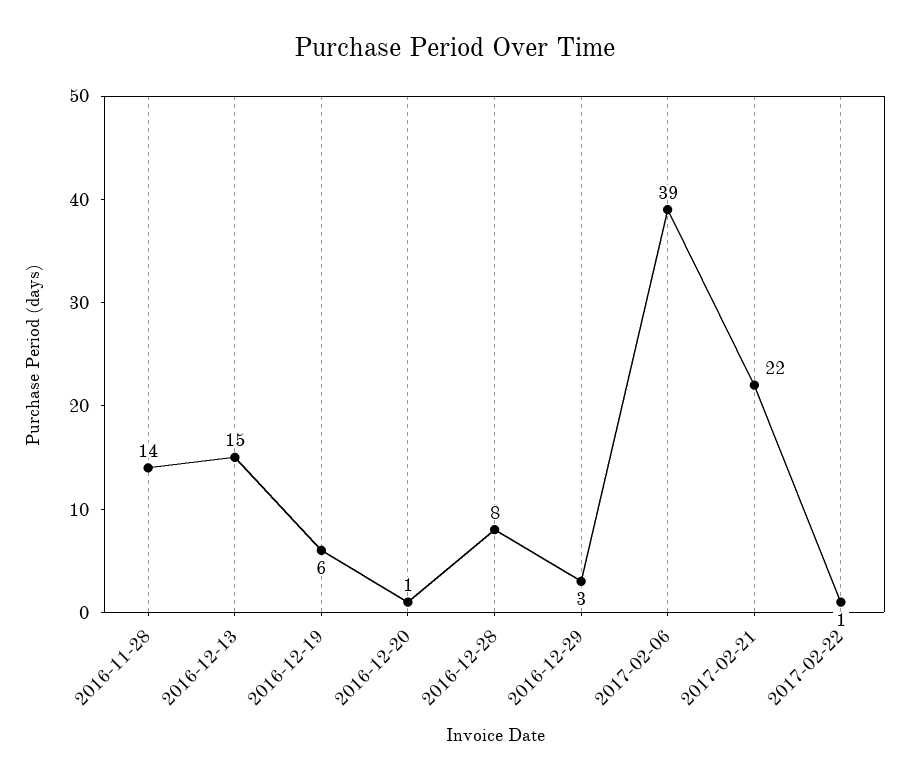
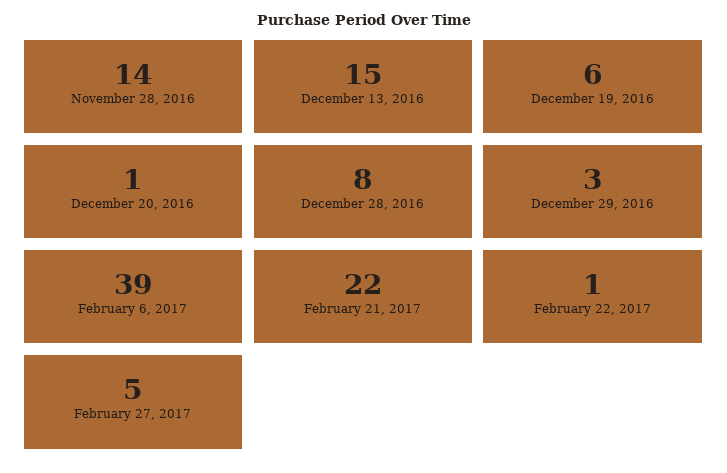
February 27, 2017: none -> 5

